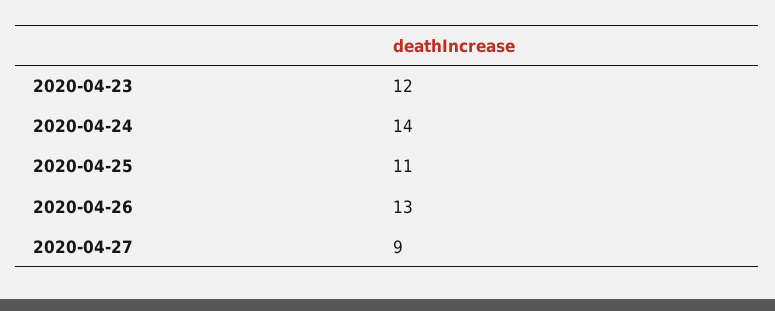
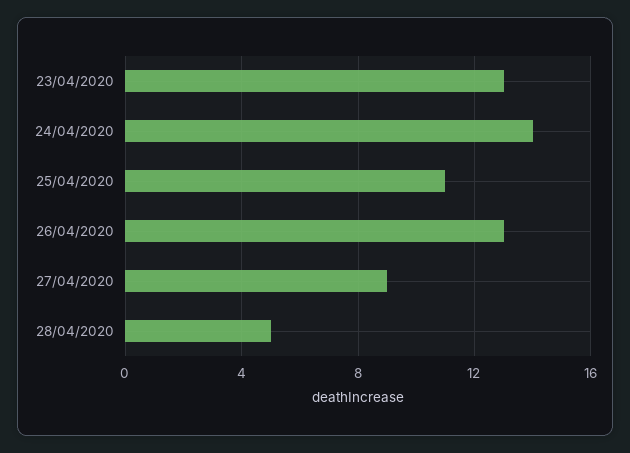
2020-04-23: 12 -> 13
28/04/2020: none -> 5

